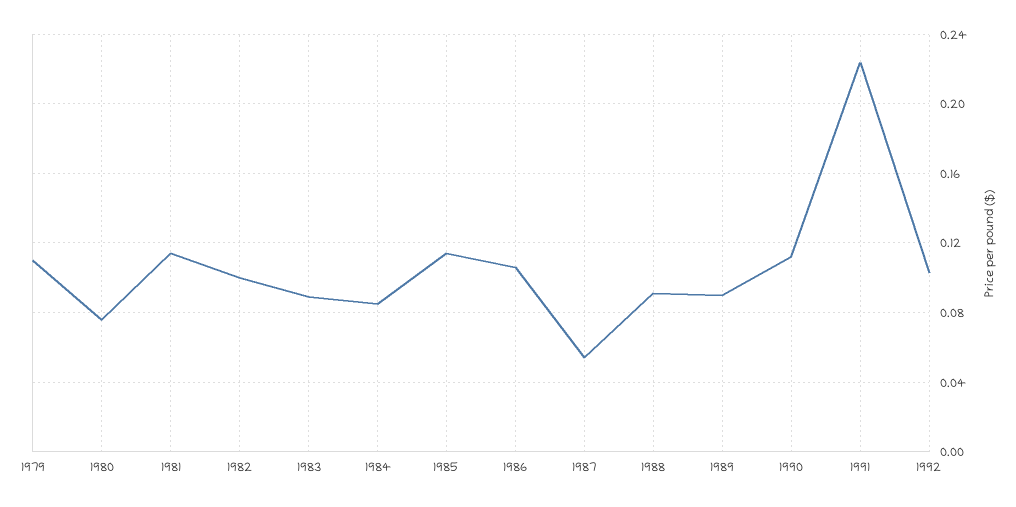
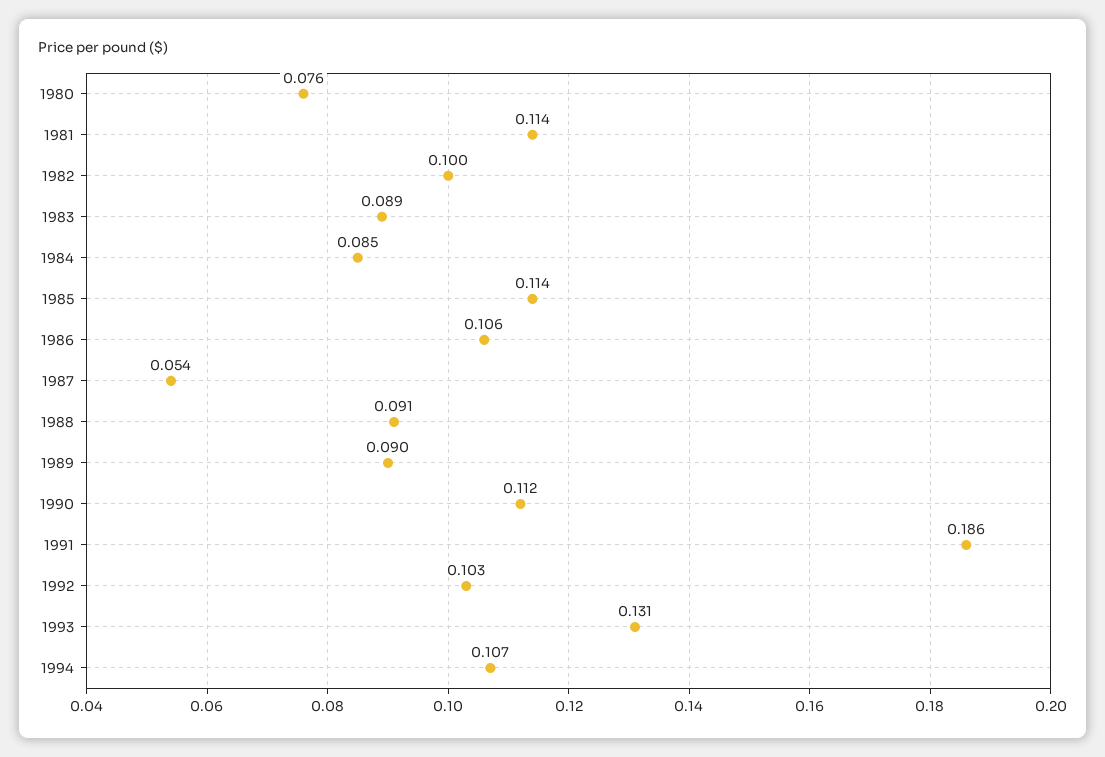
1979: 0.11 -> none
1991: 0.225 -> 0.186
1993: none -> 0.131
1994: none -> 0.107

